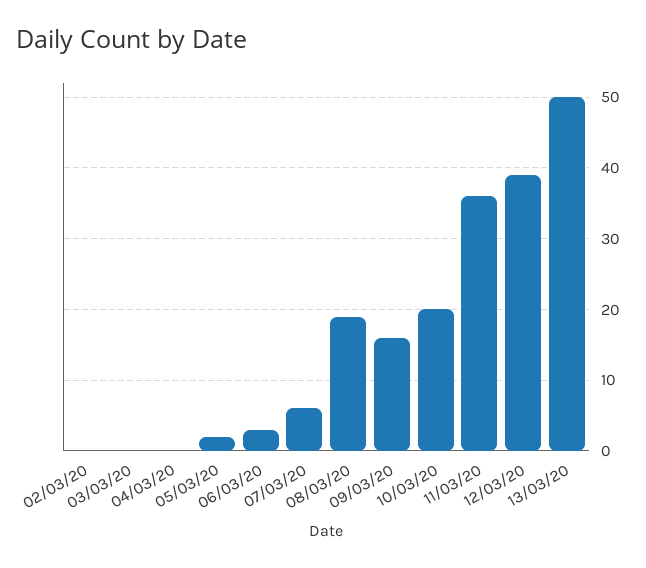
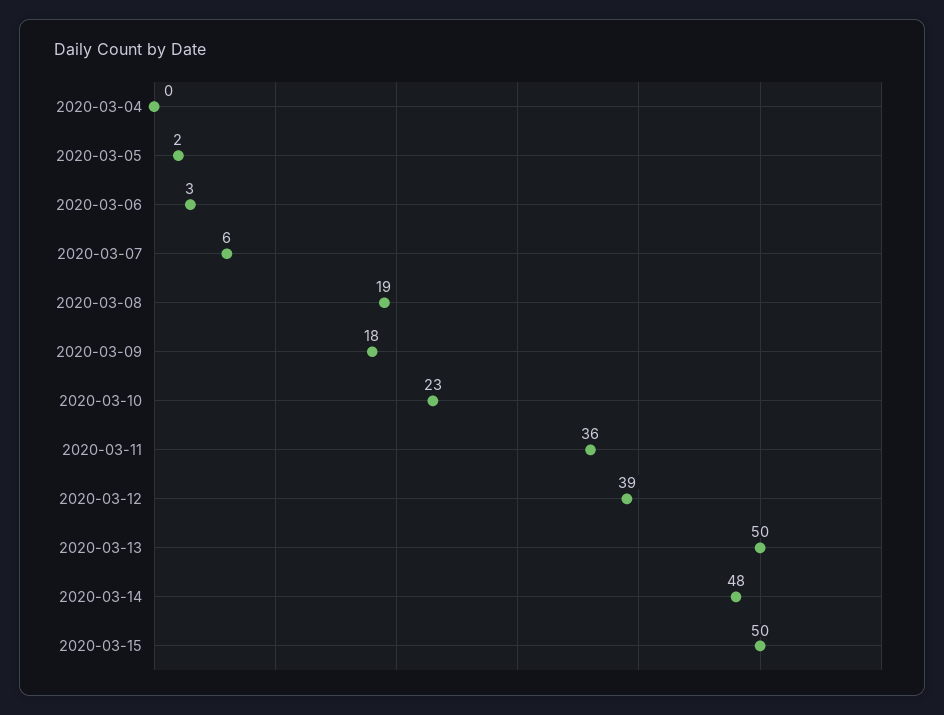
02/03/20: 0 -> none
03/03/20: 0 -> none
09/03/20: 16 -> 18
10/03/20: 20 -> 23
2020-03-14: none -> 48
2020-03-15: none -> 50

